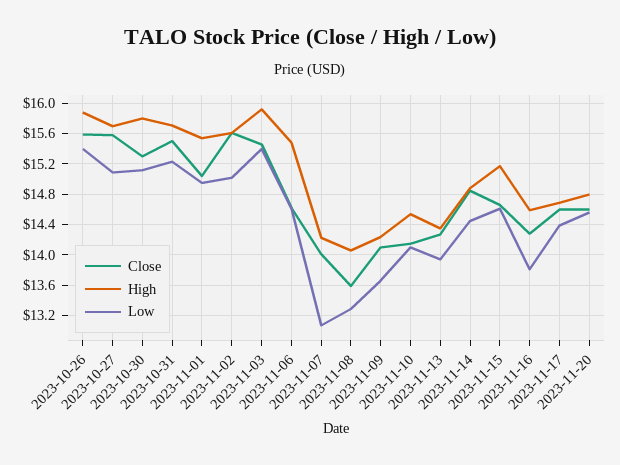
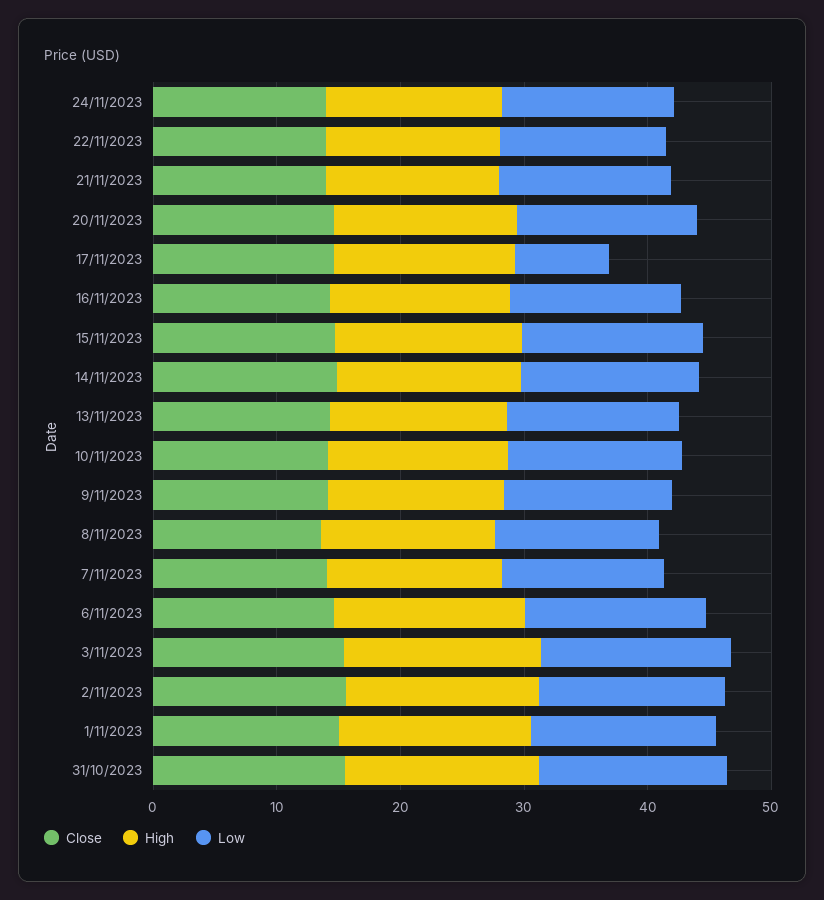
Close, 2023-10-26: 15.6 -> none
High, 2023-10-26: 15.9 -> none
Low, 2023-10-26: 15.4 -> none
Close, 2023-10-27: 15.6 -> none
High, 2023-10-27: 15.7 -> none
Low, 2023-10-27: 15.1 -> none
Close, 2023-10-30: 15.3 -> none
High, 2023-10-30: 15.8 -> none
Low, 2023-10-30: 15.1 -> none
Low, 2023-11-17: 14.4 -> 8
Close, 24/11/2023: none -> 14
High, 24/11/2023: none -> 14
Low, 24/11/2023: none -> 14
Close, 22/11/2023: none -> 14
High, 22/11/2023: none -> 14
Low, 22/11/2023: none -> 14
Close, 21/11/2023: none -> 14
High, 21/11/2023: none -> 14
Low, 21/11/2023: none -> 14

